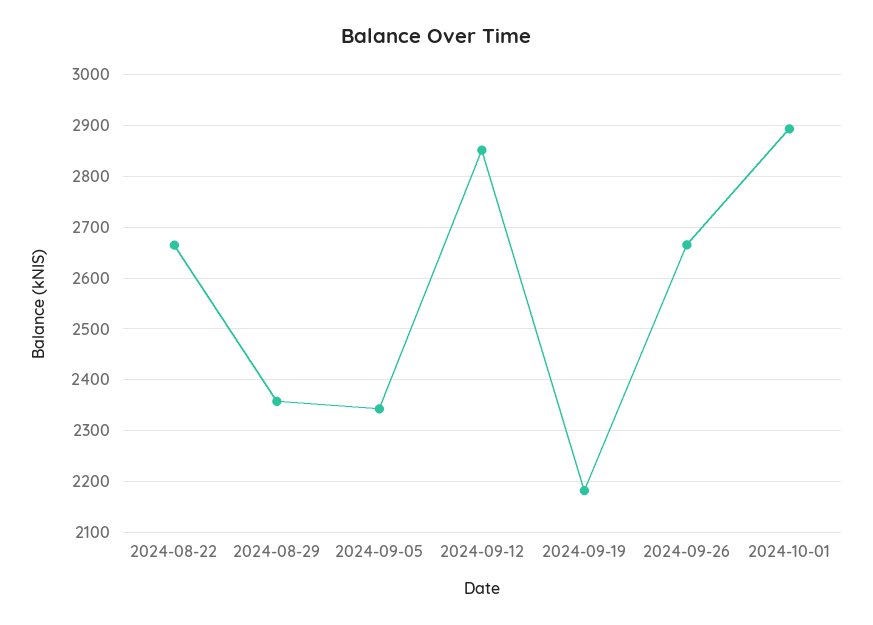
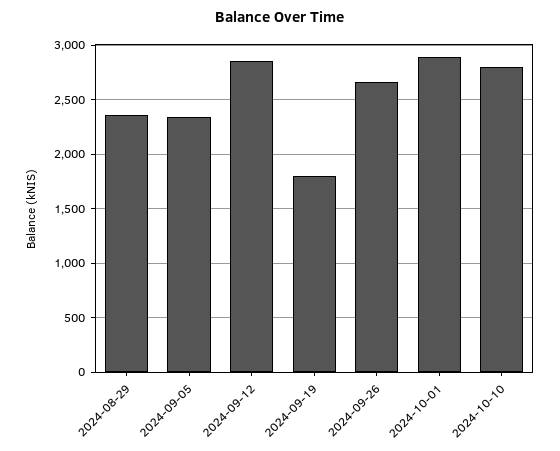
2024-08-22: 2660 -> none
2024-09-19: 2180 -> 1800
2024-10-10: none -> 2800

